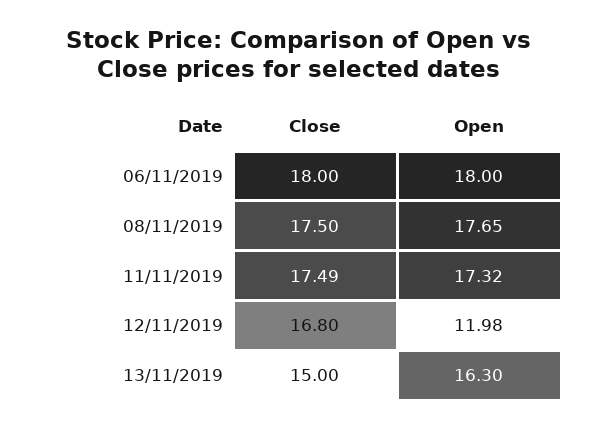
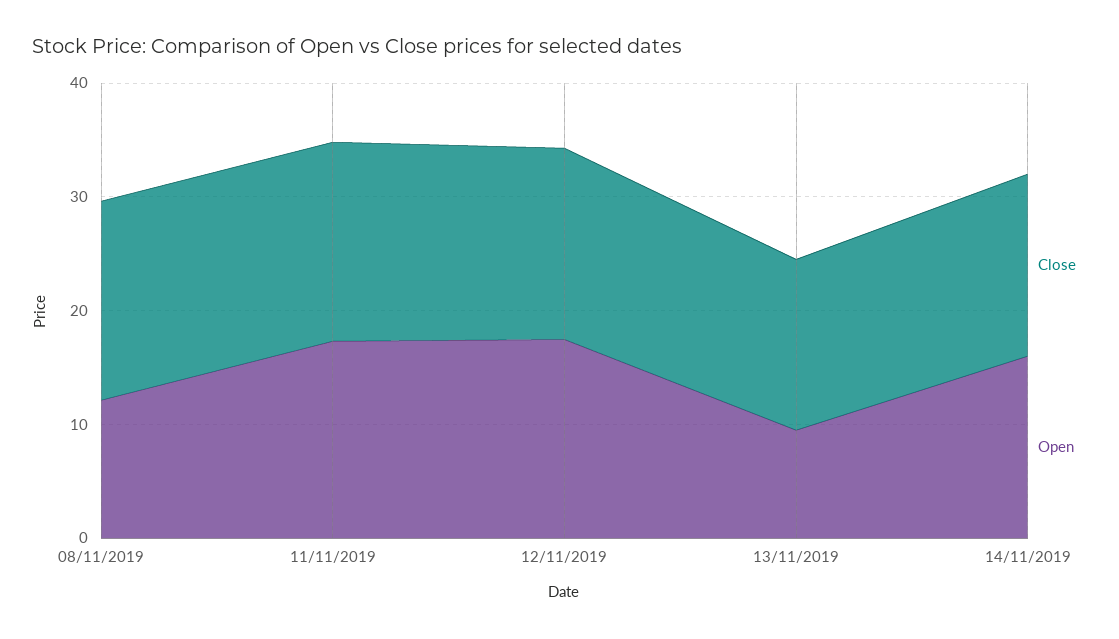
Close, 06/11/2019: 18 -> none
Open, 06/11/2019: 18 -> none
Open, 08/11/2019: 17.65 -> 12
Open, 12/11/2019: 11.98 -> 18
Open, 13/11/2019: 16.3 -> 10
Close, 14/11/2019: none -> 16
Open, 14/11/2019: none -> 16

